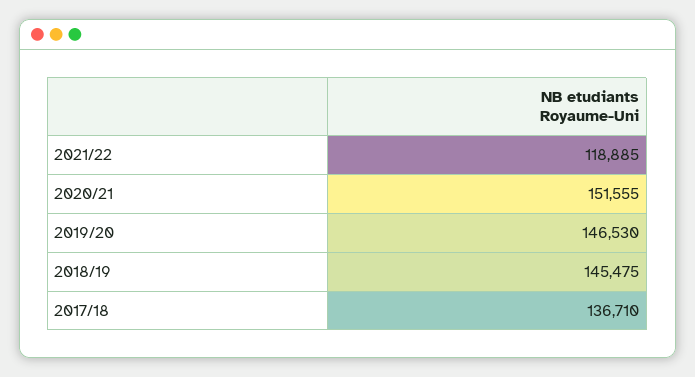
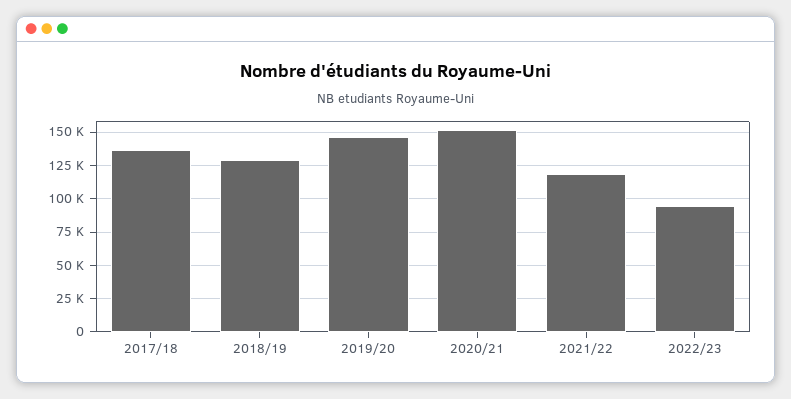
2018/19: 145475 -> 130000
2022/23: none -> 95000

